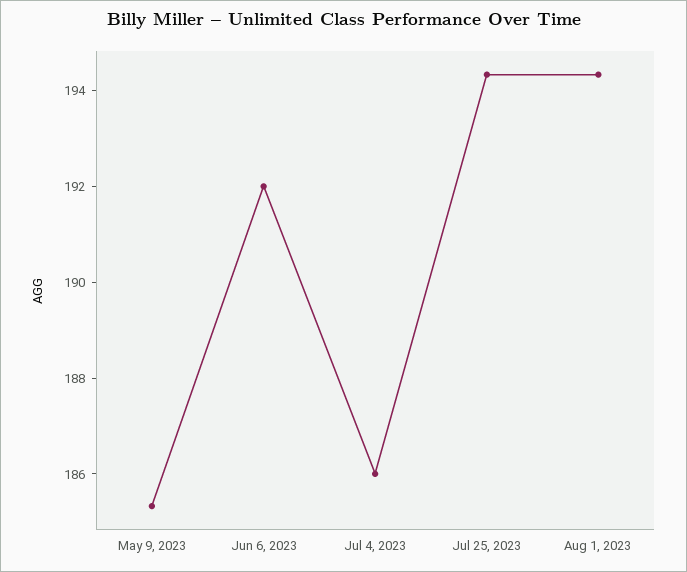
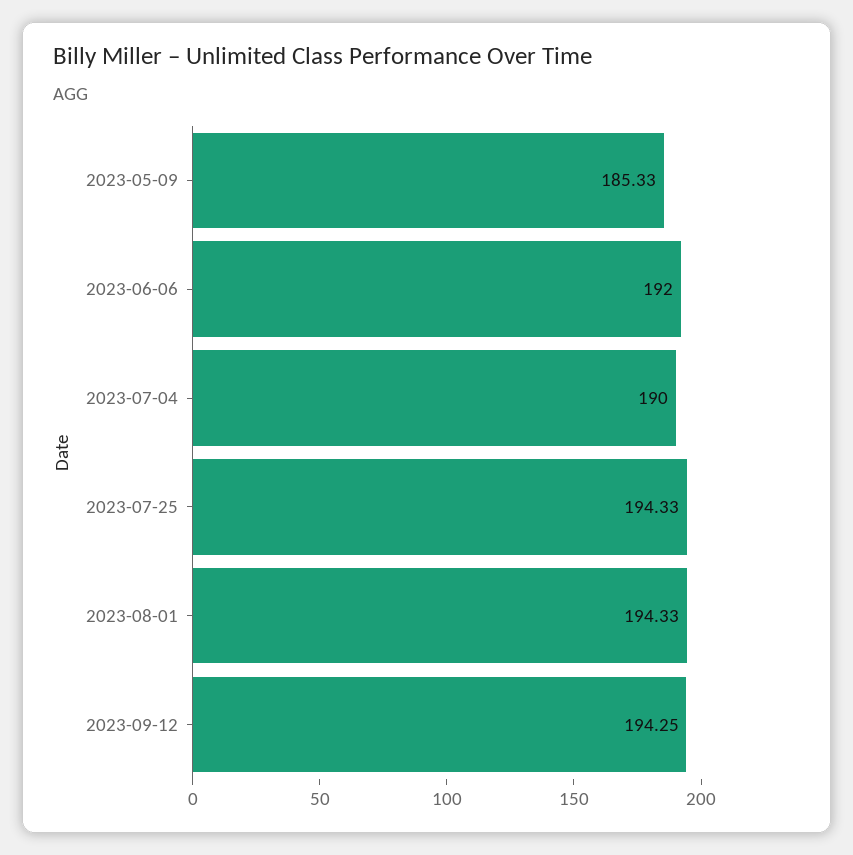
Jul 4, 2023: 186 -> 190
2023-09-12: none -> 194.25

